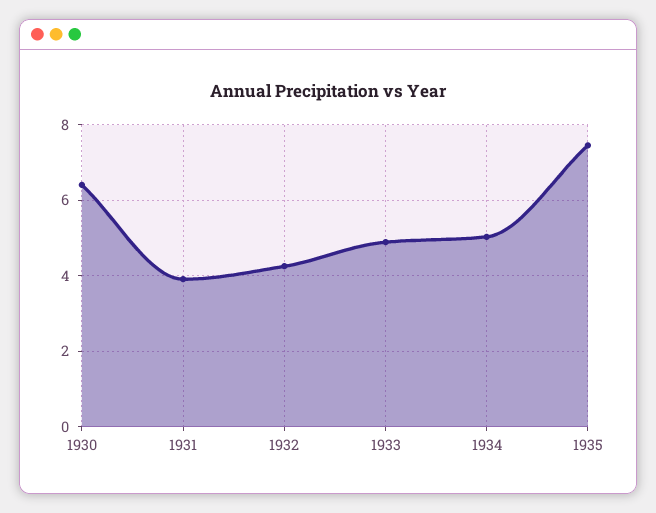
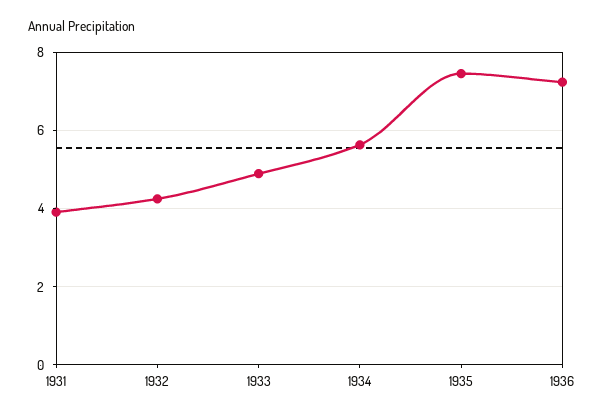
1930: 6.4 -> none
1934: 5 -> 5.6
1936: none -> 7.2

